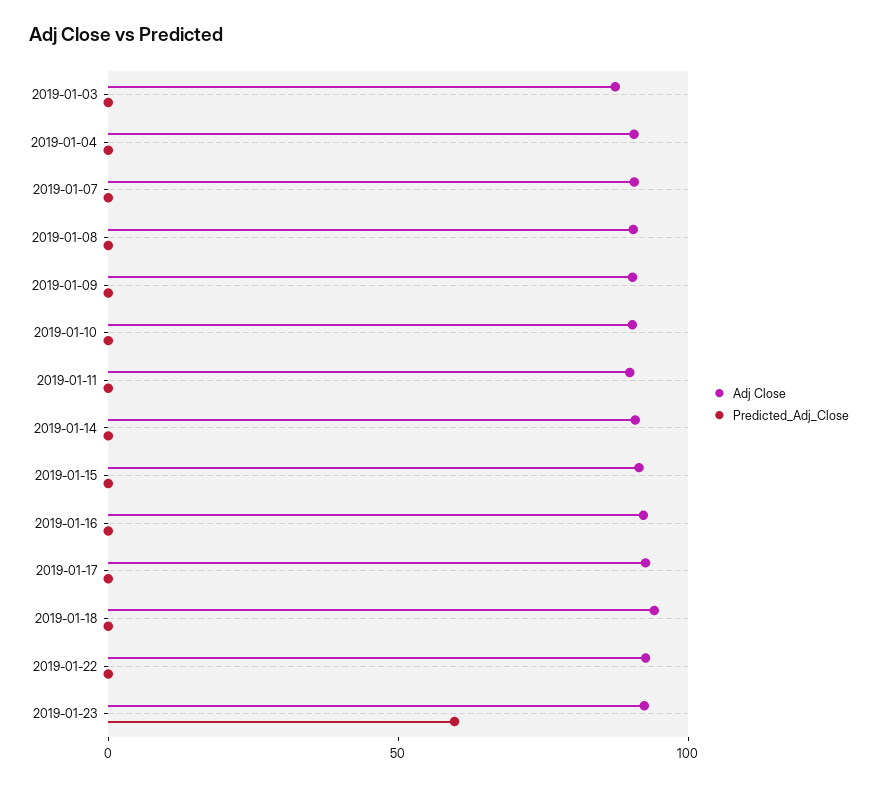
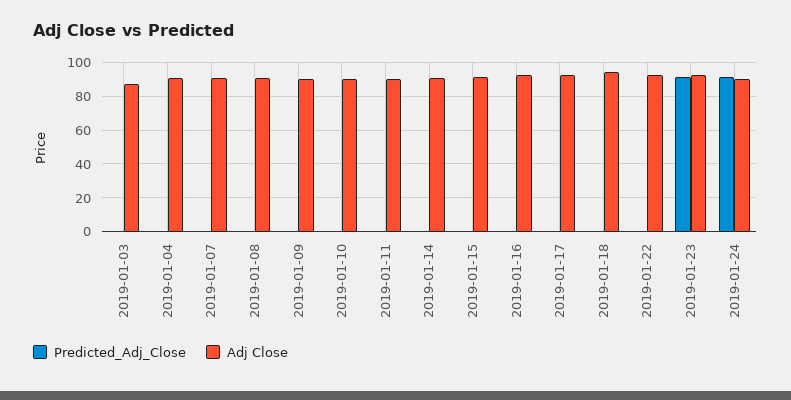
Predicted_Adj_Close, 2019-01-23: 60 -> 90
Predicted_Adj_Close, 2019-01-24: none -> 90
Adj Close, 2019-01-24: none -> 90

